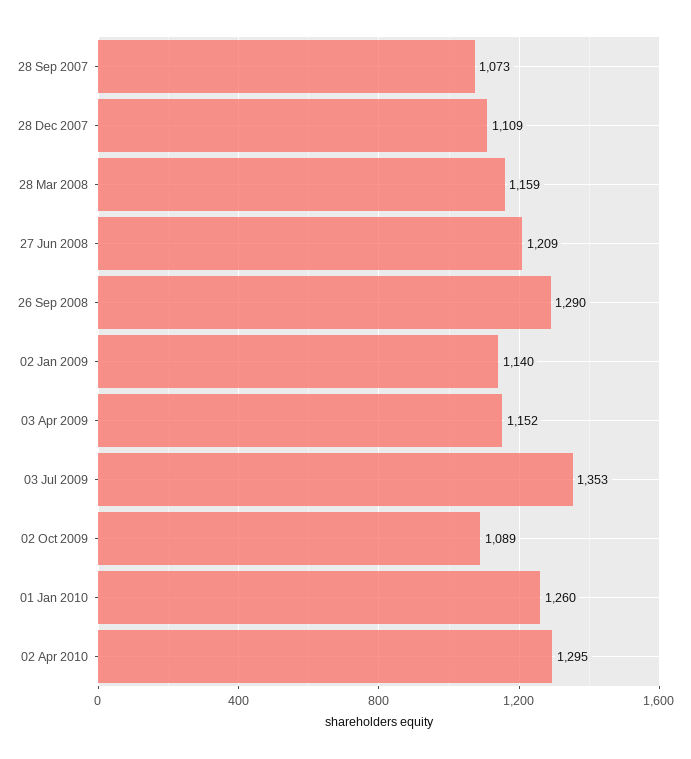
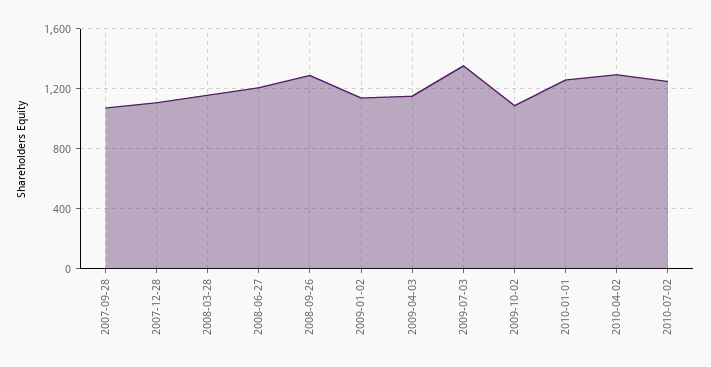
2010-07-02: none -> 1250

